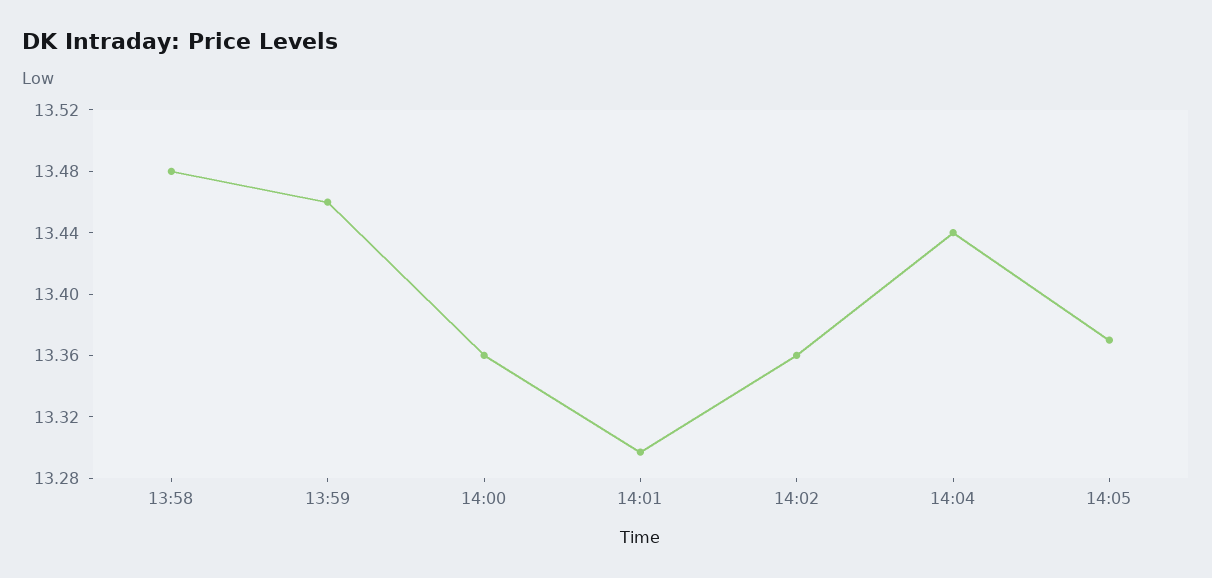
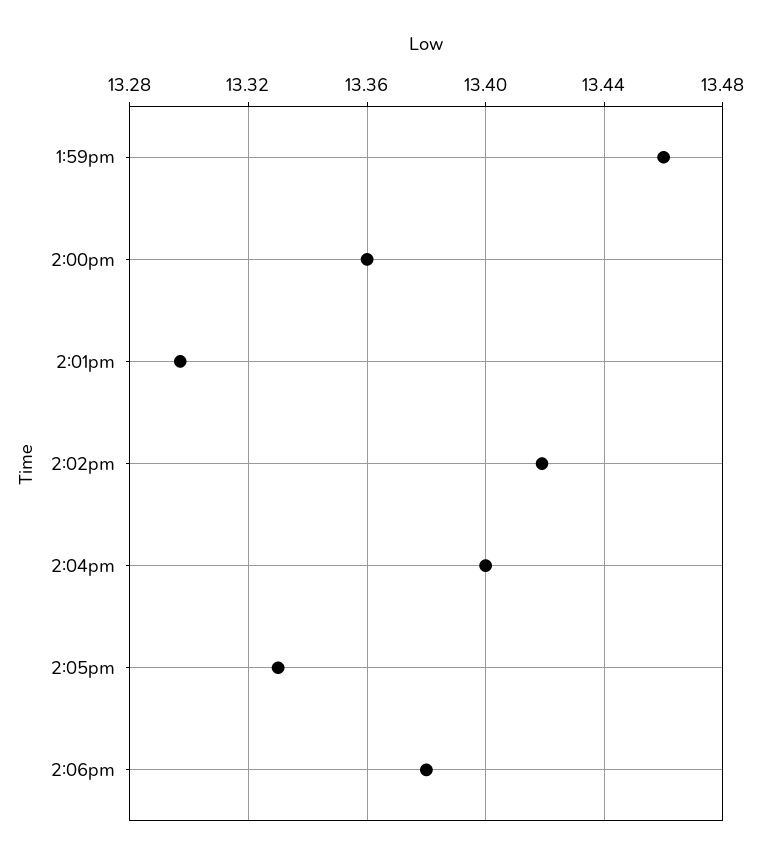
13:58: 13.48 -> none
14:02: 13.36 -> 13.42
14:04: 13.44 -> 13.4
14:05: 13.37 -> 13.33
2:06pm: none -> 13.38

